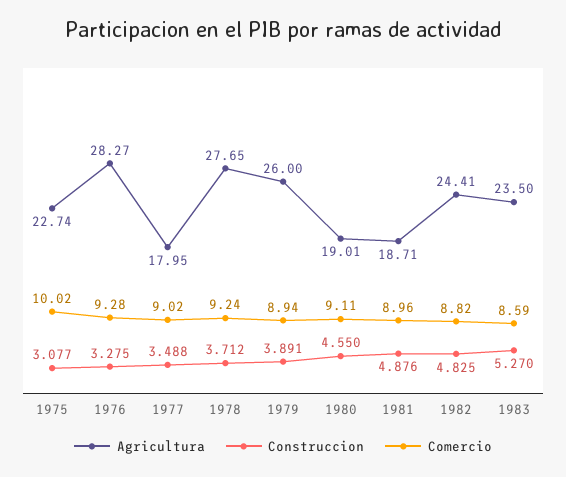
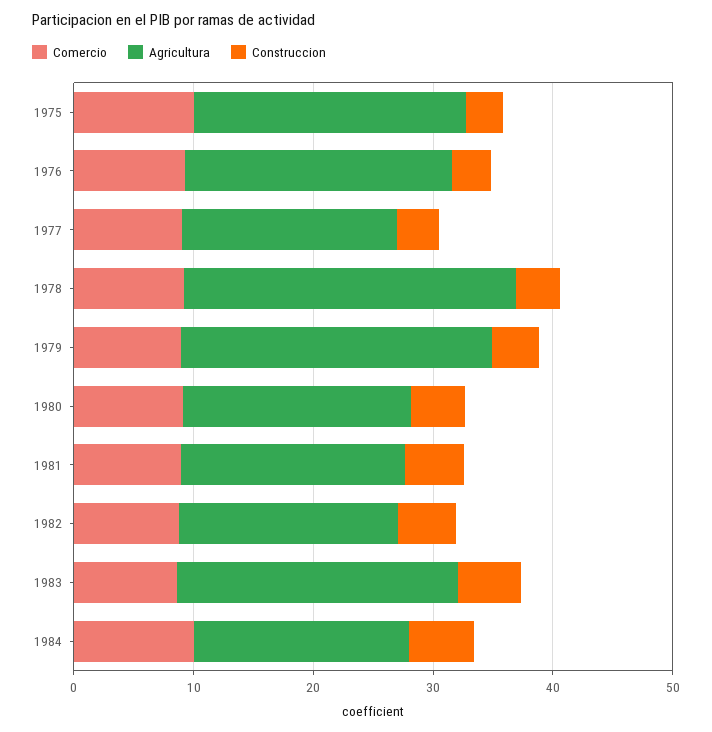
Agricultura, 1976: 28.27 -> 22
Agricultura, 1982: 24.41 -> 18
Comercio, 1984: none -> 10
Agricultura, 1984: none -> 18
Construccion, 1984: none -> 6

